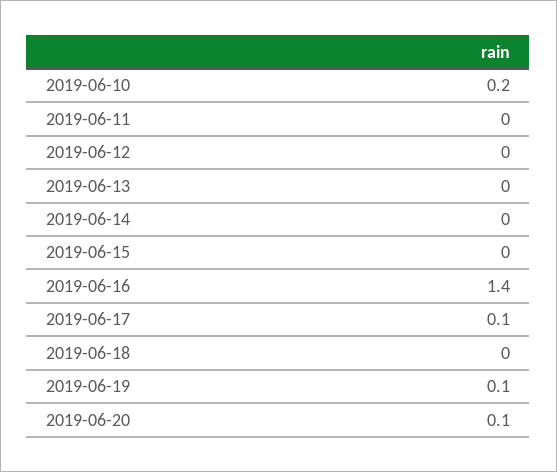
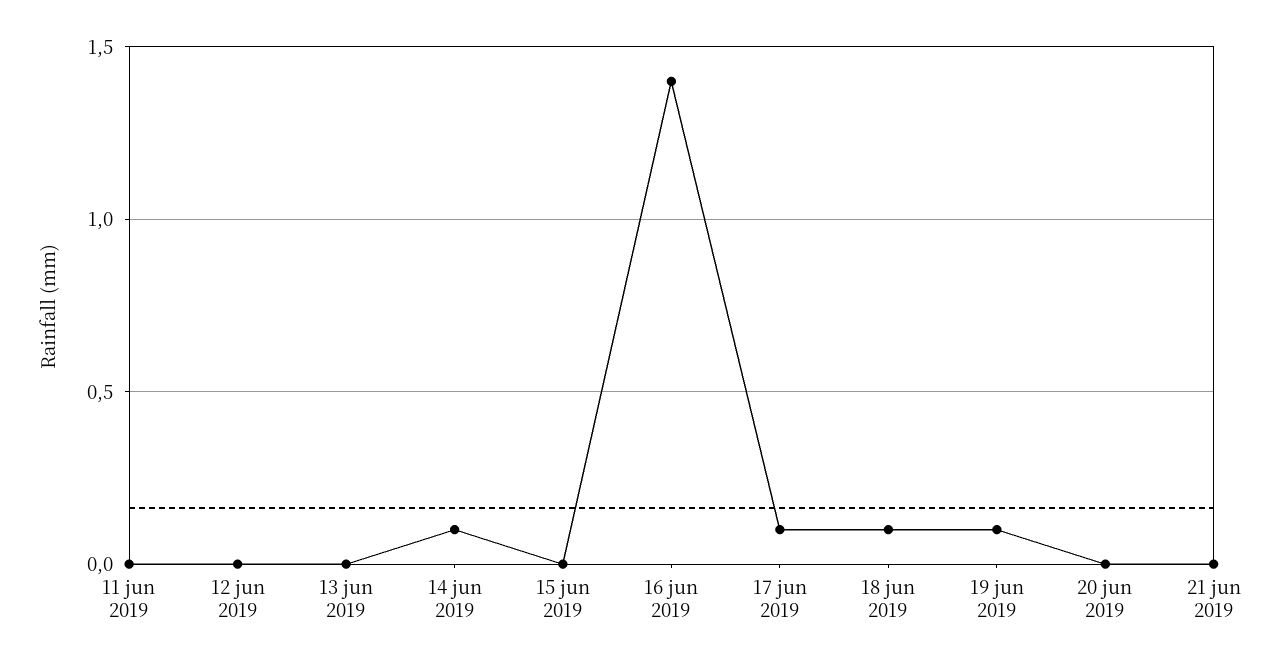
2019-06-10: 0.2 -> none
2019-06-14: 0 -> 0.1
2019-06-18: 0 -> 0.1
2019-06-20: 0.1 -> 0
21 jun 2019: none -> 0

